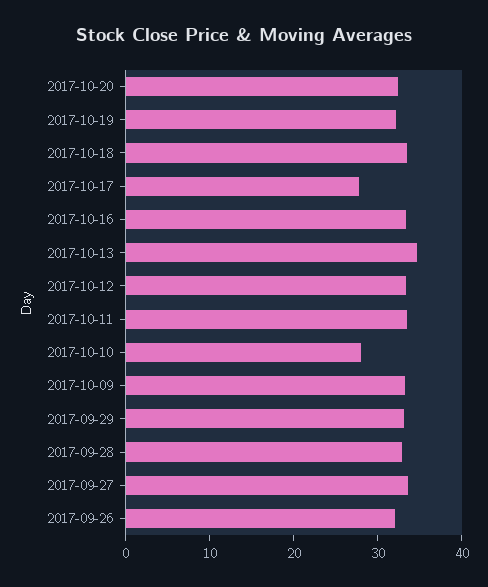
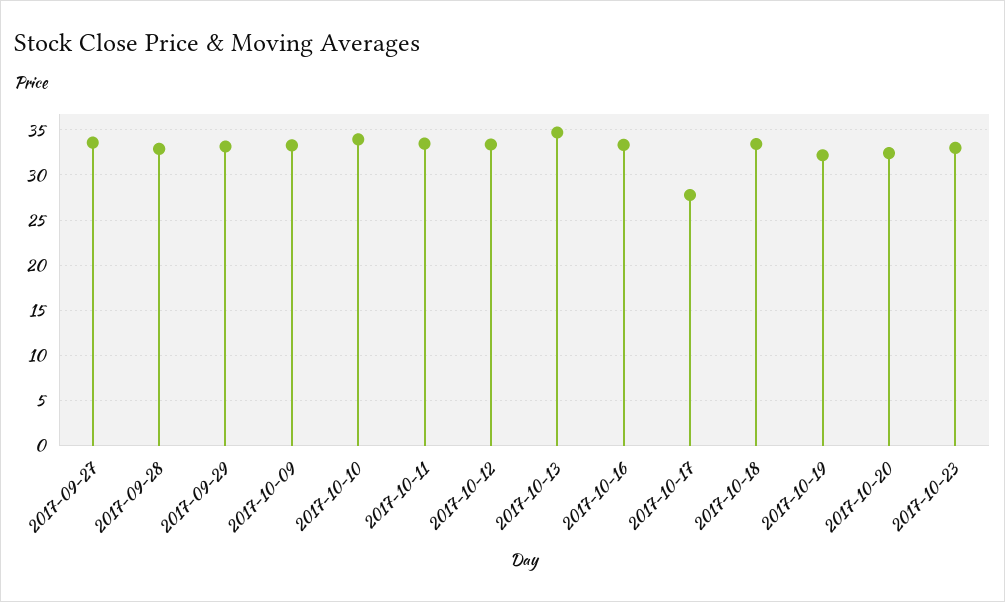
2017-10-10: 28 -> 34
2017-09-26: 32 -> none
2017-10-23: none -> 33

